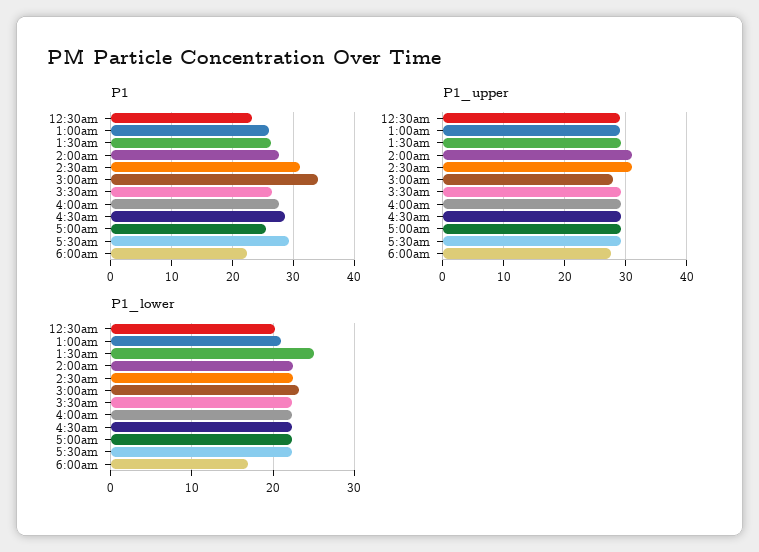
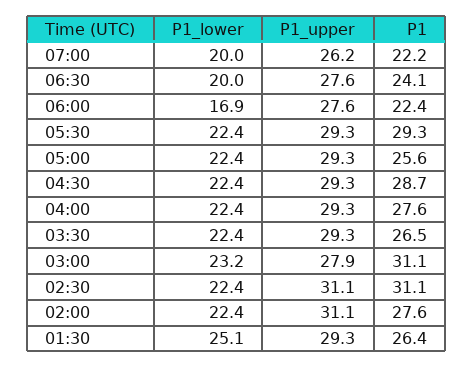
P1, 12:30am: 23 -> none
P1, 1:00am: 26 -> none
P1, 3:00am: 34 -> 31.1
P1_upper, 12:30am: 29 -> none
P1_upper, 1:00am: 29 -> none
P1_lower, 12:30am: 20 -> none
P1_lower, 1:00am: 21 -> none
P1_lower, 07:00: none -> 20
P1_upper, 07:00: none -> 26.2
P1, 07:00: none -> 22.2
P1_lower, 06:30: none -> 20
P1_upper, 06:30: none -> 27.6
P1, 06:30: none -> 24.1

